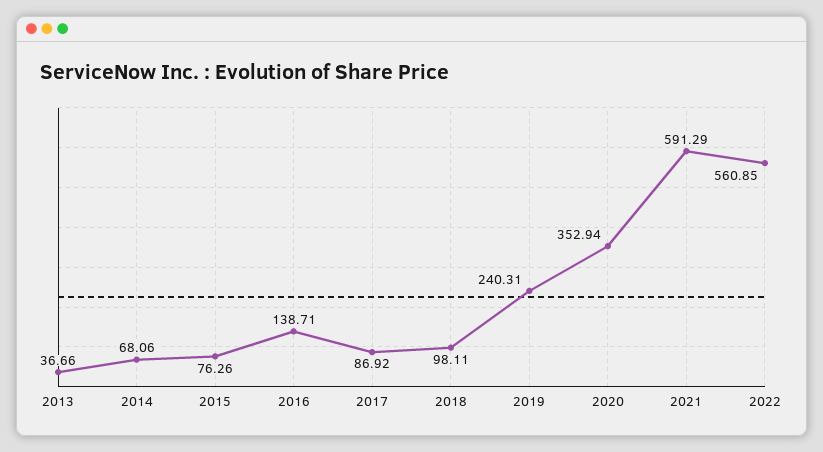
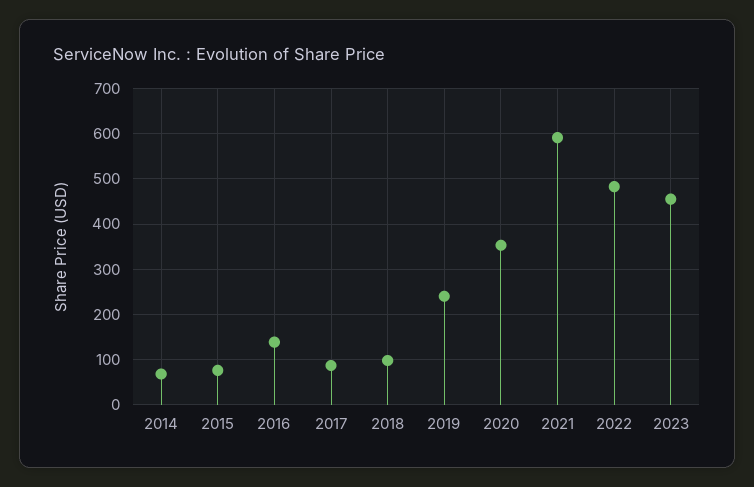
2013: 36.66 -> none
2022: 560.85 -> 480
2023: none -> 460

